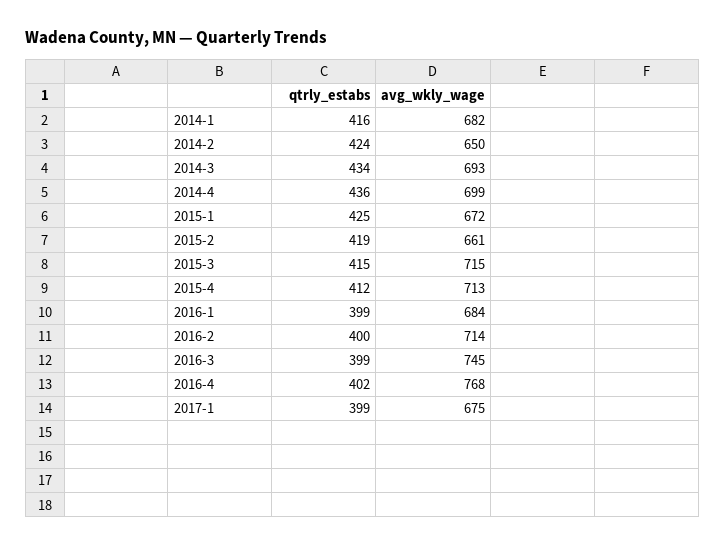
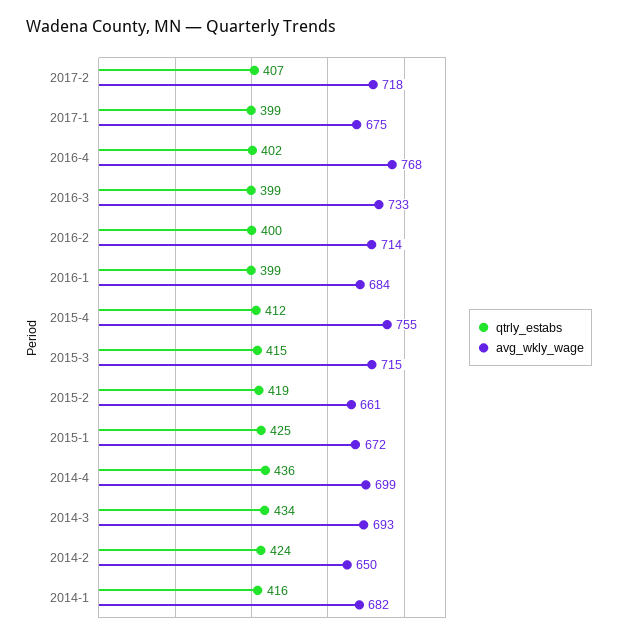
avg_wkly_wage, 2015-4: 713 -> 755
avg_wkly_wage, 2016-3: 745 -> 733
qtrly_estabs, 2017-2: none -> 407
avg_wkly_wage, 2017-2: none -> 718

